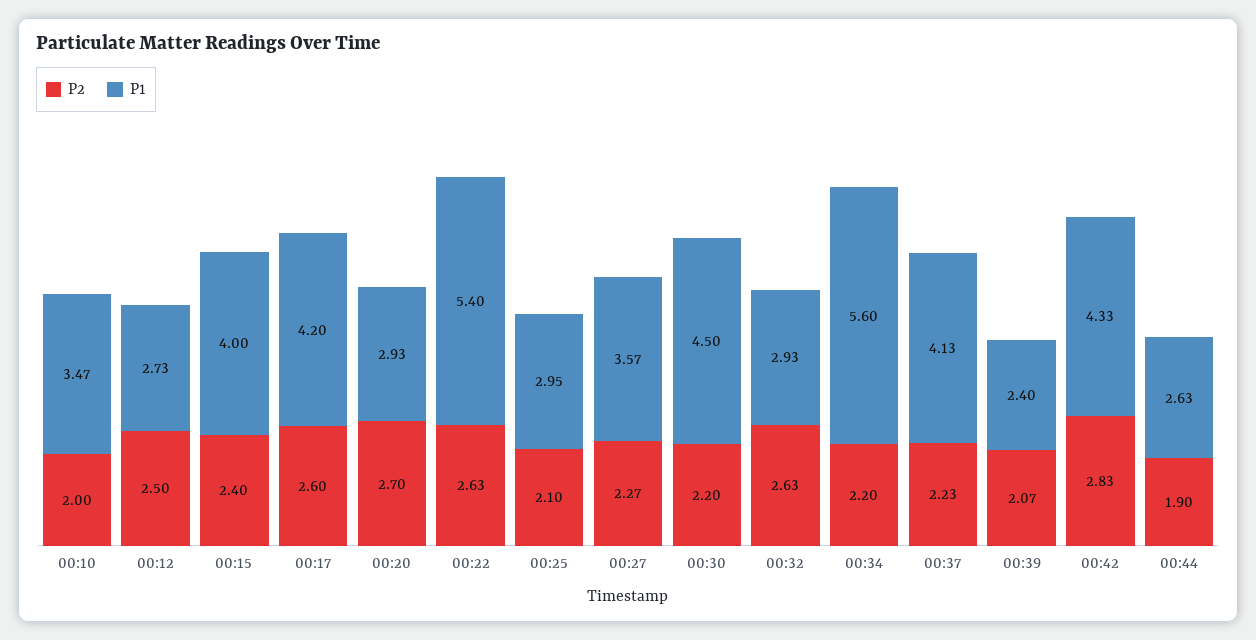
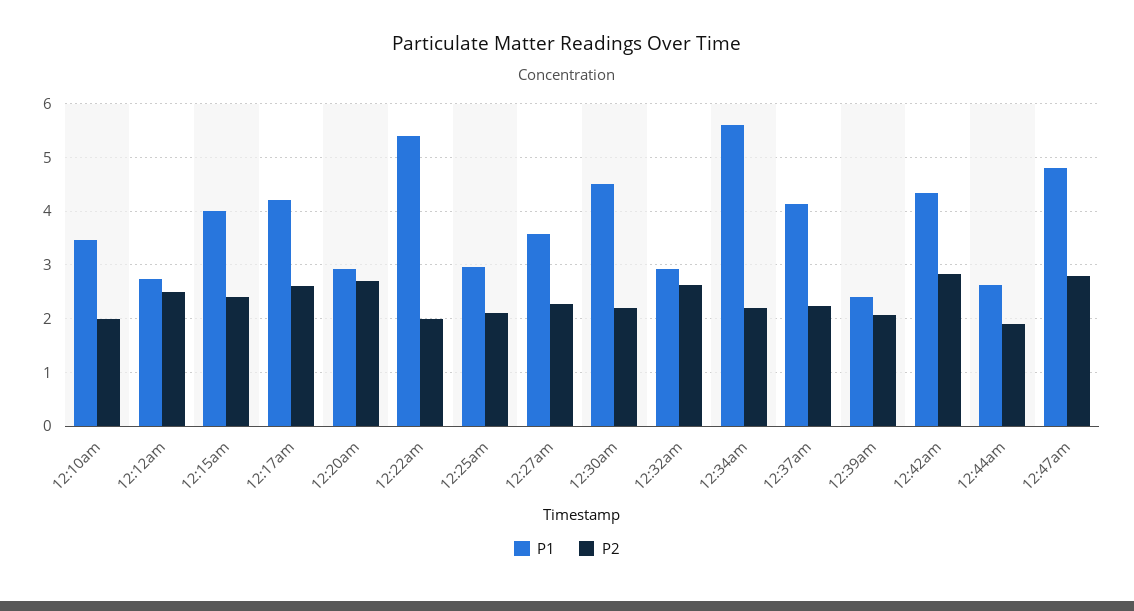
P2, 00:22: 2.63 -> 2
P1, 12:47am: none -> 4.8
P2, 12:47am: none -> 2.8

